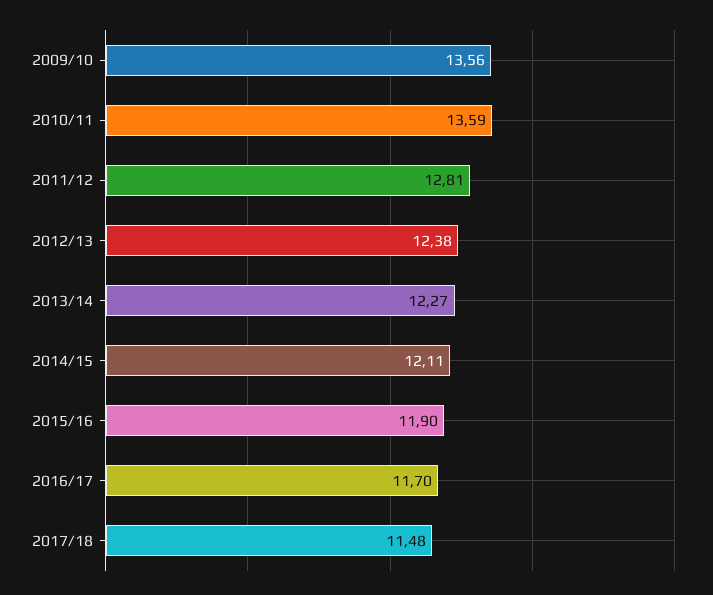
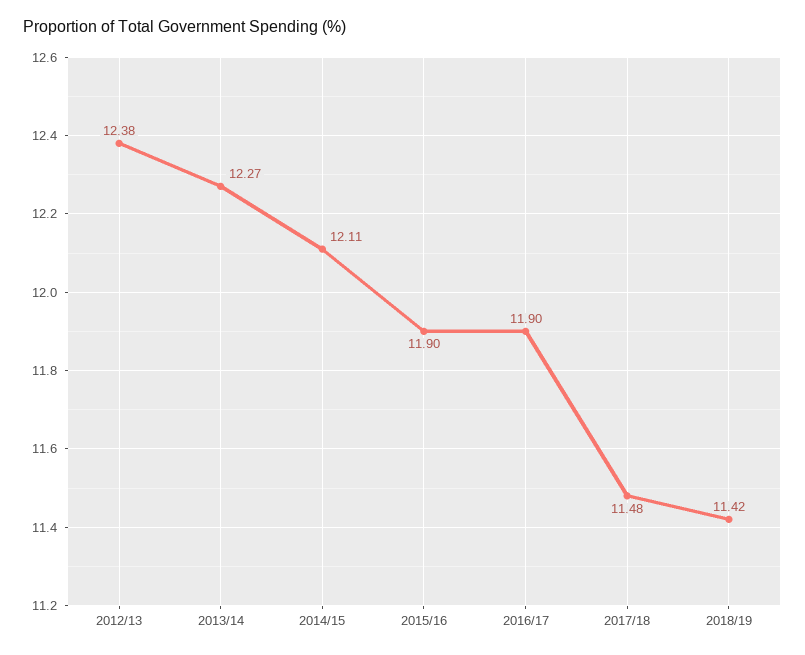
2009/10: 13.56 -> none
2010/11: 13.59 -> none
2011/12: 12.81 -> none
2016/17: 11.7 -> 11.9
2018/19: none -> 11.42

